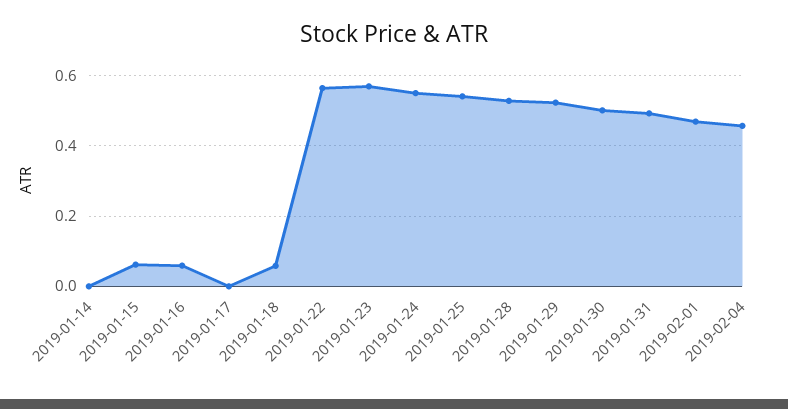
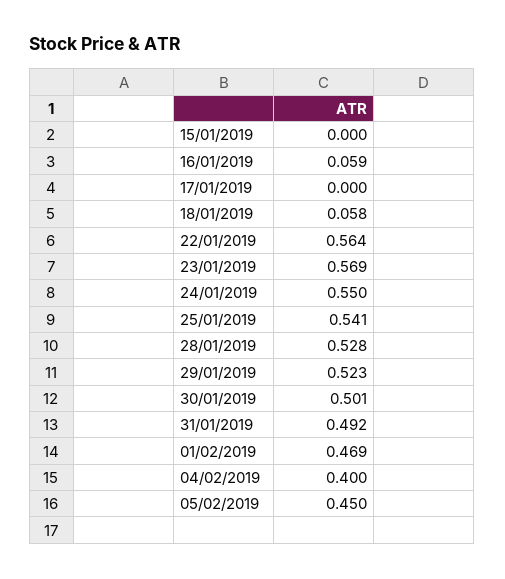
2019-01-14: 0 -> none
2019-01-15: 0.06 -> 0
2019-02-04: 0.46 -> 0.4
05/02/2019: none -> 0.45

